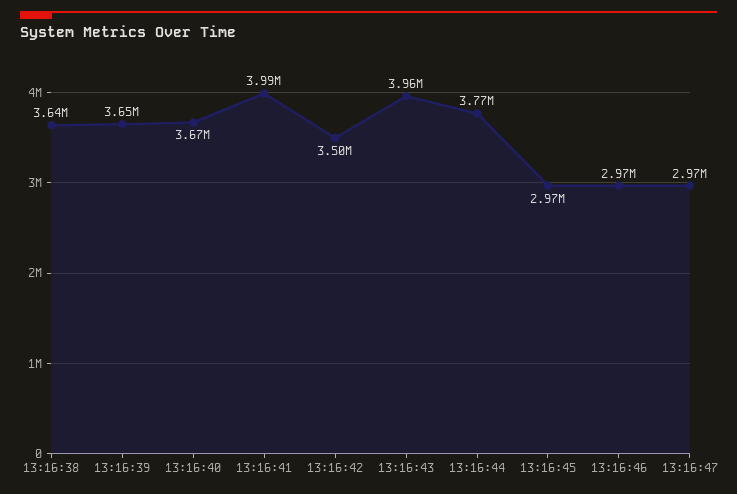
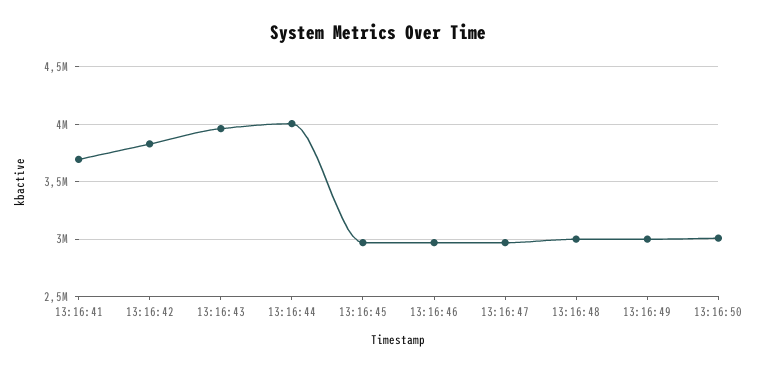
13:16:38: 3640000 -> none
13:16:39: 3650000 -> none
13:16:40: 3670000 -> none
13:16:41: 3990000 -> 3700000
13:16:42: 3500000 -> 3800000
13:16:44: 3770000 -> 4000000
13:16:48: none -> 3000000
13:16:49: none -> 3000000
13:16:50: none -> 3000000

